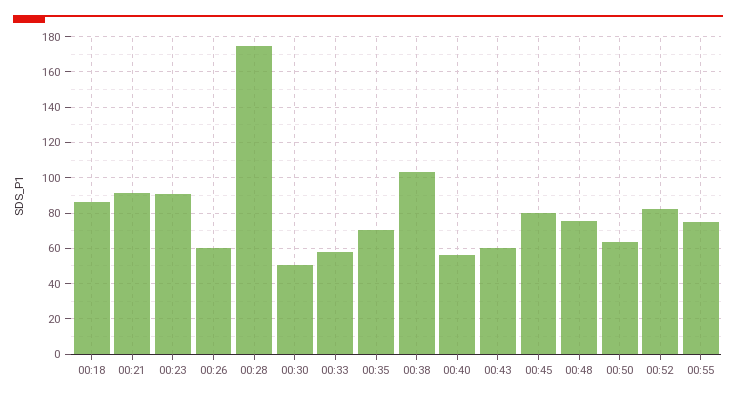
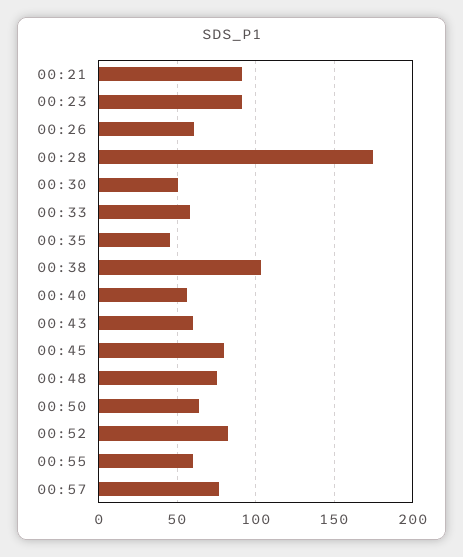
00:18: 85 -> none
00:35: 70 -> 45
00:55: 75 -> 60
00:57: none -> 75

